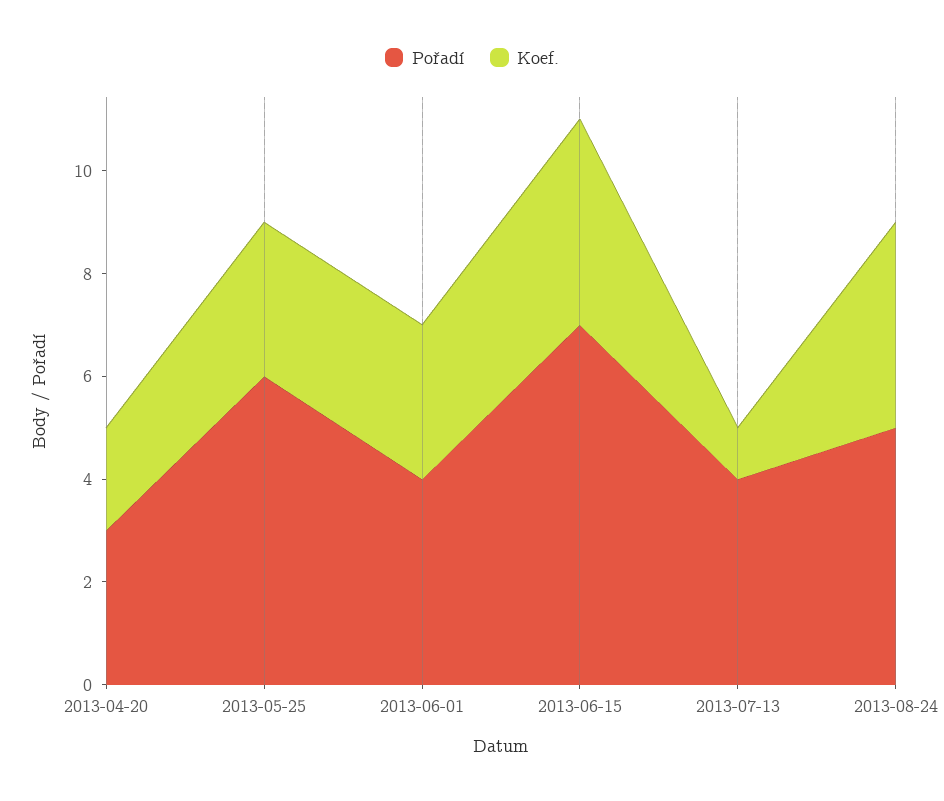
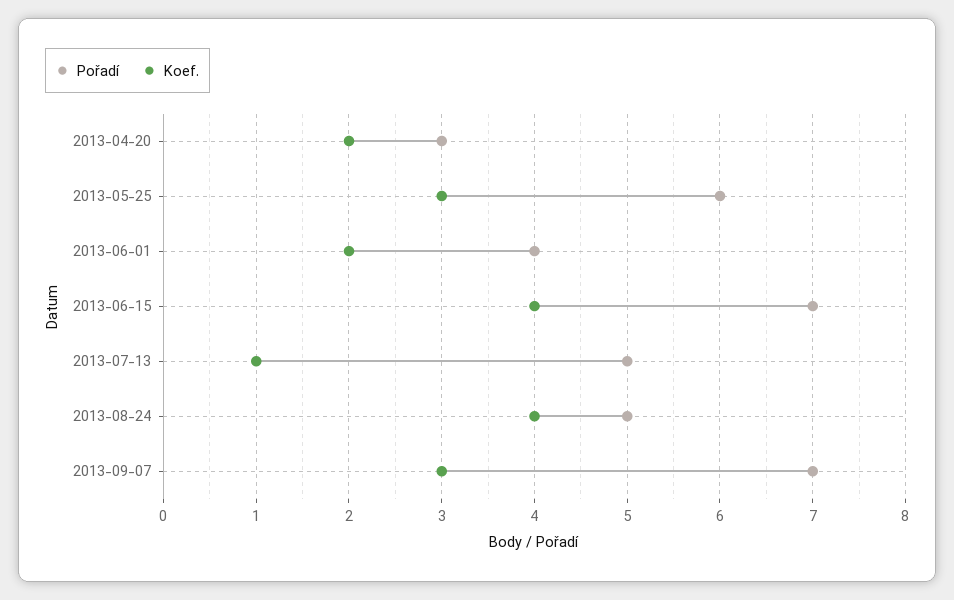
Koef., 2013-06-01: 3 -> 2
Pořadí, 2013-07-13: 4 -> 5
Pořadí, 2013-09-07: none -> 7
Koef., 2013-09-07: none -> 3

